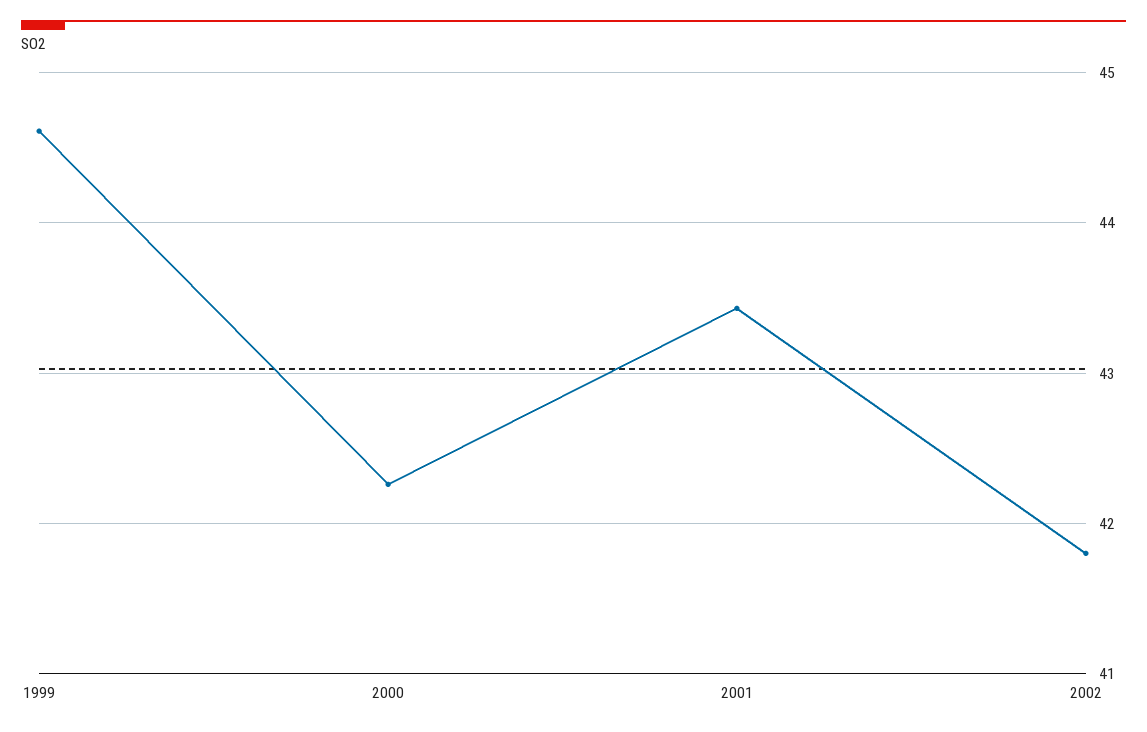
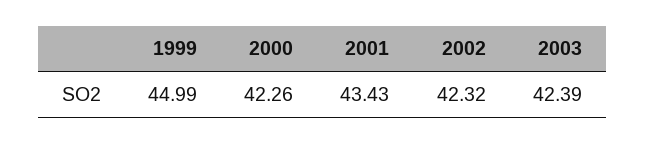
1999: 44.6 -> 44.99
2002: 41.8 -> 42.32
2003: none -> 42.39

